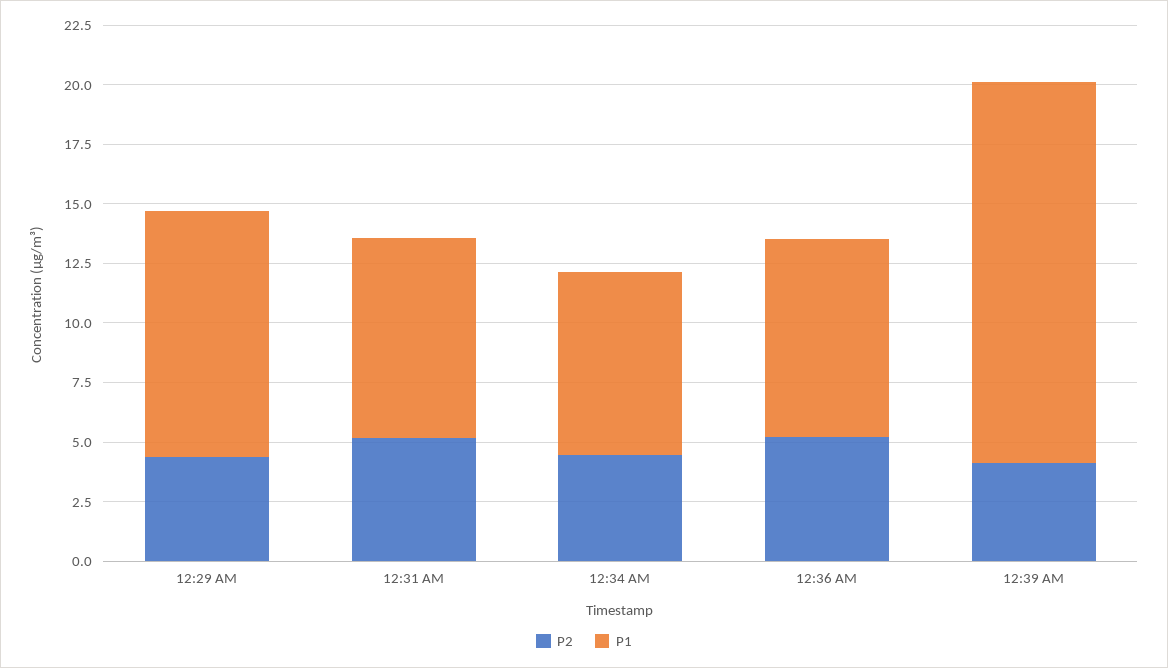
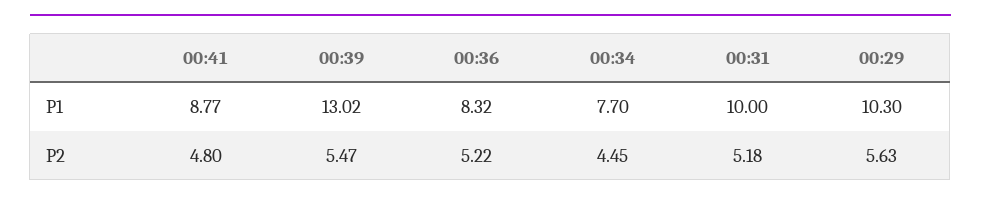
P2, 12:29 AM: 4.5 -> 5.63
P1, 12:31 AM: 8.5 -> 10
P2, 12:39 AM: 4 -> 5.47
P1, 12:39 AM: 16 -> 13.02
P1, 00:41: none -> 8.77
P2, 00:41: none -> 4.8

